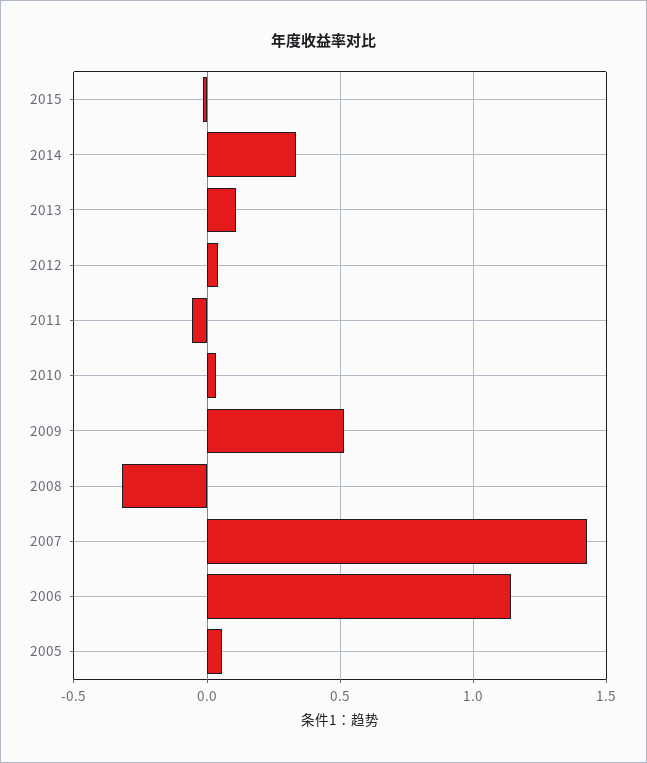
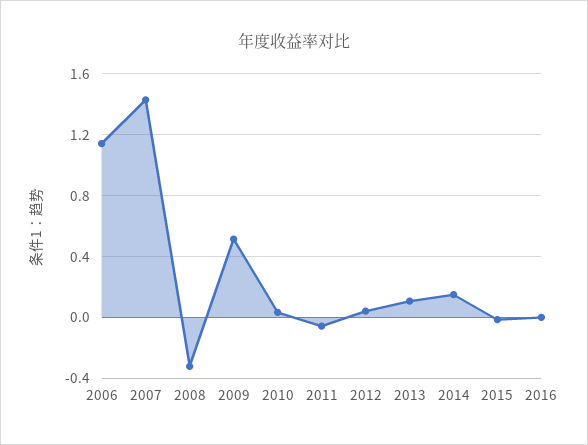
2014: 0.35 -> 0.15
2005: 0.05 -> none
2016: none -> 0

